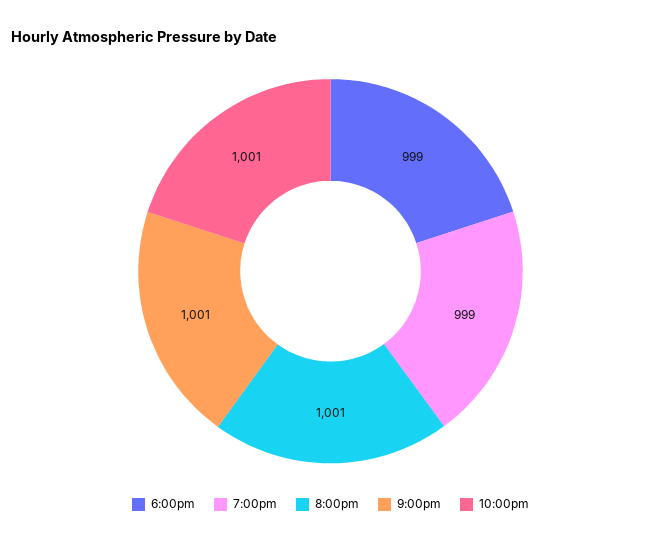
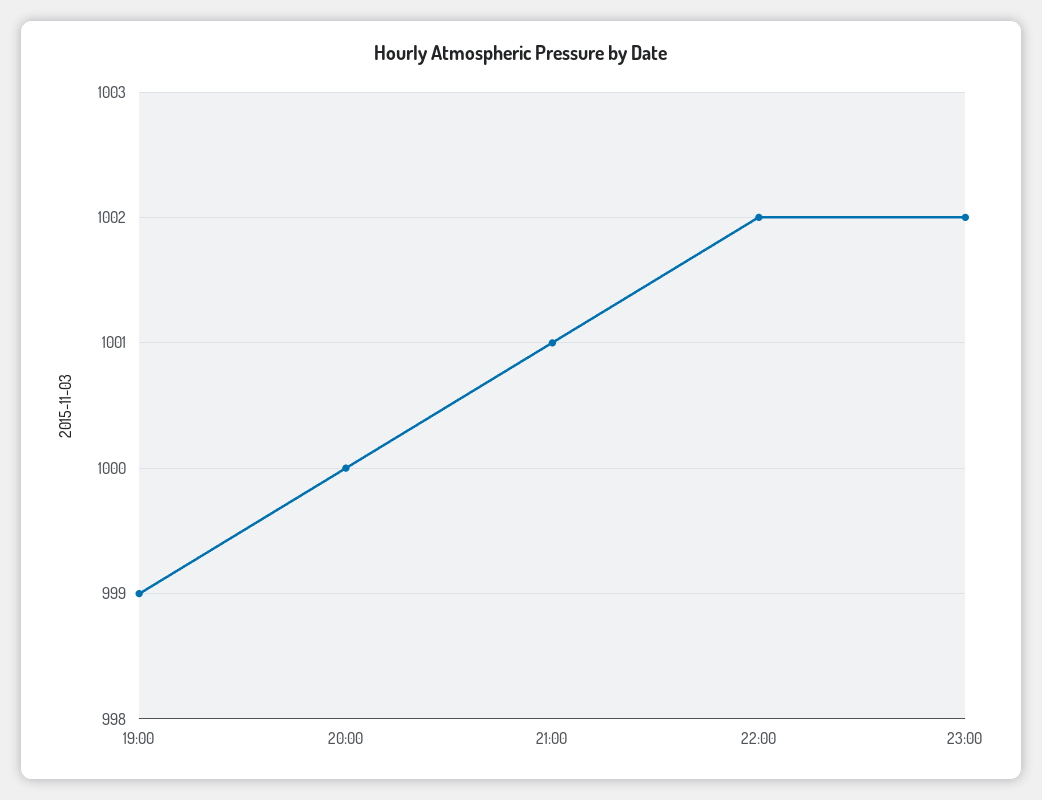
6:00pm: 999 -> none
8:00pm: 1001 -> 1000
10:00pm: 1001 -> 1002
23:00: none -> 1002

